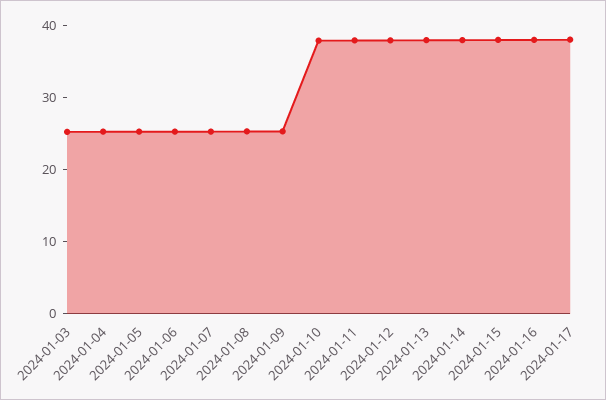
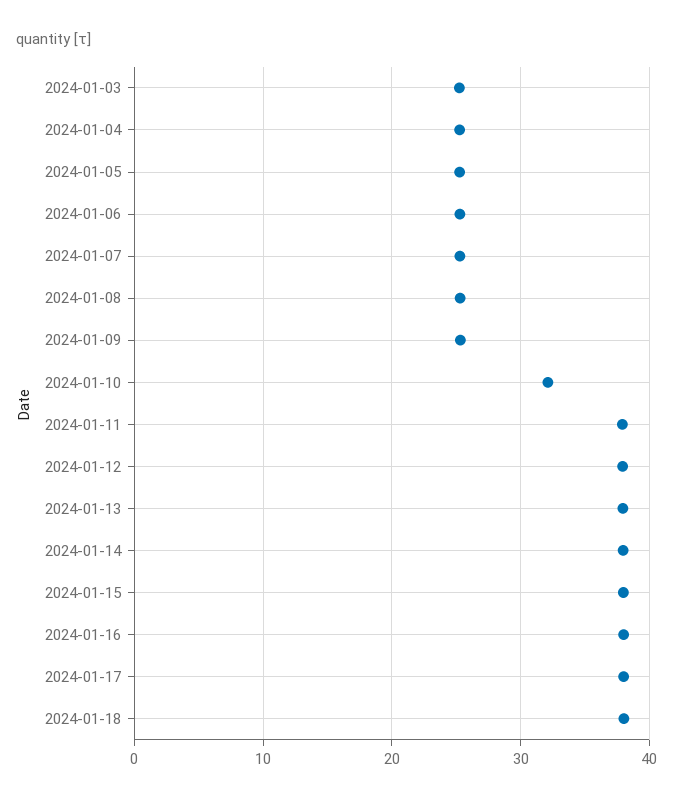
2024-01-10: 38 -> 32
2024-01-18: none -> 38

